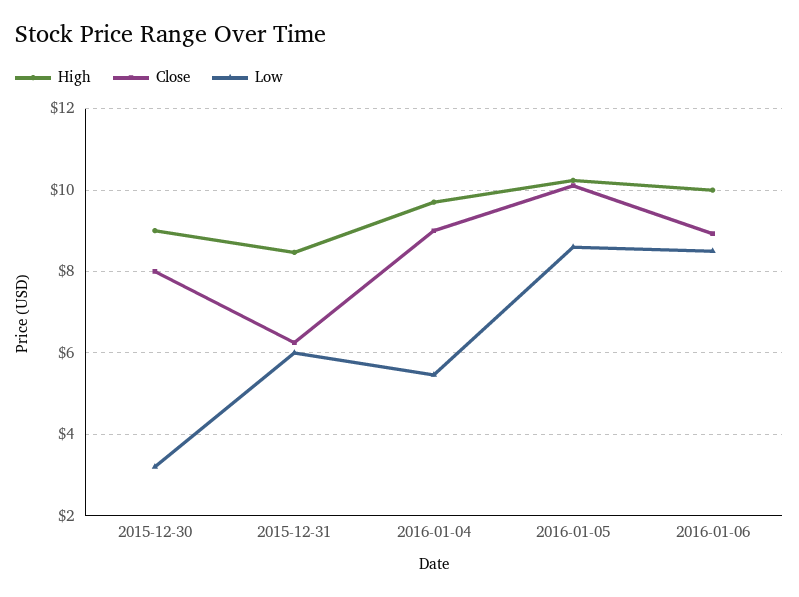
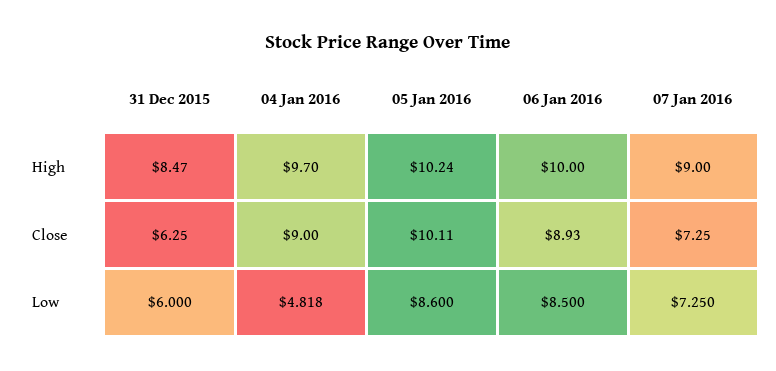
High, 2015-12-30: 9 -> none
Close, 2015-12-30: 8 -> none
Low, 2015-12-30: 3.2 -> none
Low, 2016-01-04: 5.4 -> 4.818
High, 07 Jan 2016: none -> 9
Close, 07 Jan 2016: none -> 7.25
Low, 07 Jan 2016: none -> 7.25

